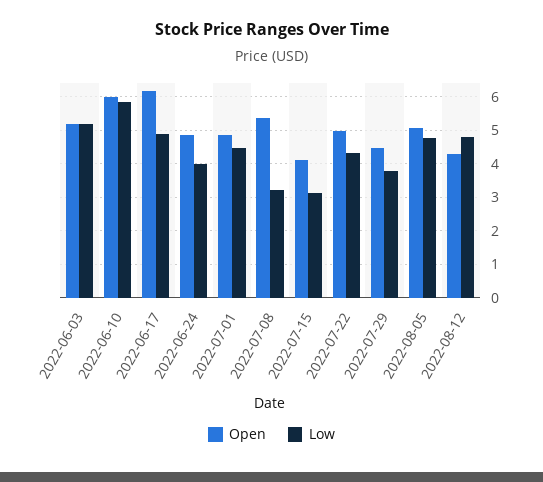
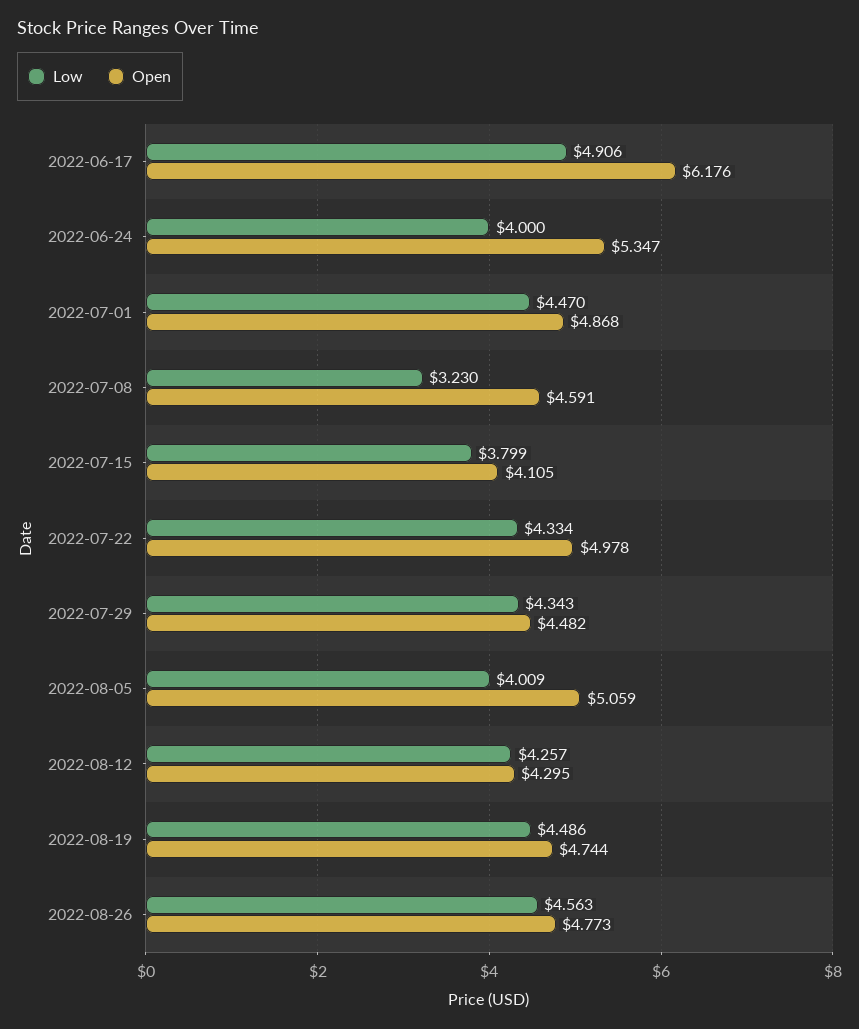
Open, 2022-06-03: 5.2 -> none
Low, 2022-06-03: 5.2 -> none
Open, 2022-06-10: 6 -> none
Low, 2022-06-10: 5.8 -> none
Open, 2022-06-24: 4.8 -> 5.347
Open, 2022-07-08: 5.4 -> 4.591
Low, 2022-07-15: 3.2 -> 3.799
Low, 2022-07-29: 3.8 -> 4.343
Low, 2022-08-05: 4.8 -> 4.009
Low, 2022-08-12: 4.8 -> 4.257
Low, 2022-08-19: none -> 4.486
Open, 2022-08-19: none -> 4.744
Low, 2022-08-26: none -> 4.563
Open, 2022-08-26: none -> 4.773

